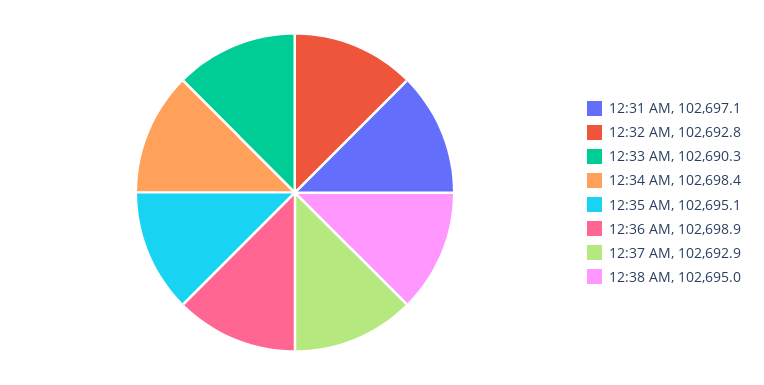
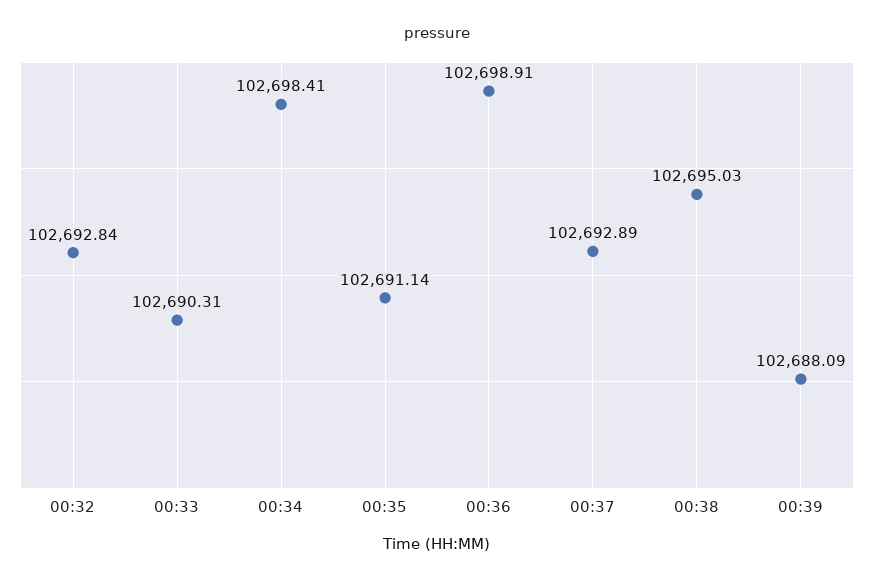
12:31 AM: 102697.1 -> none
12:35 AM: 102695.1 -> 102691.14
00:39: none -> 102688.09

